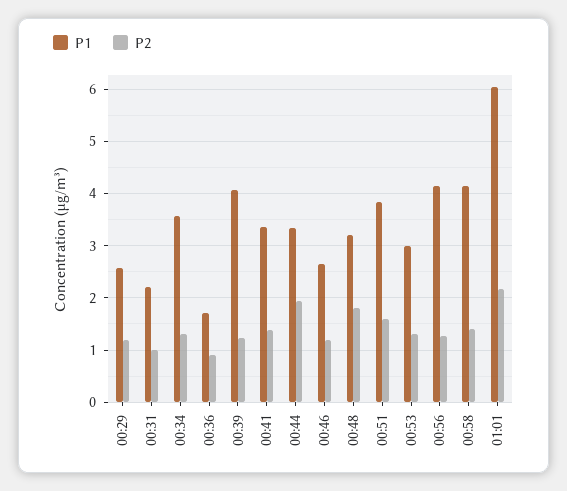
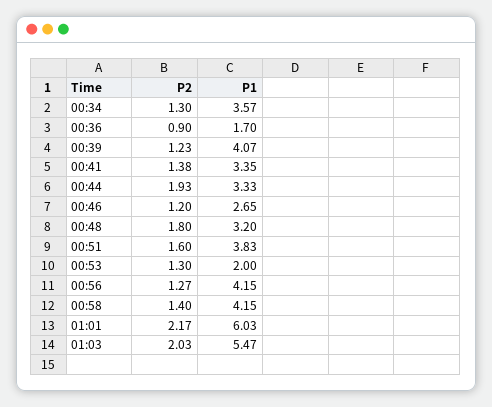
P1, 00:29: 2.6 -> none
P2, 00:29: 1.2 -> none
P1, 00:31: 2.2 -> none
P2, 00:31: 1 -> none
P1, 00:53: 3 -> 2
P2, 01:03: none -> 2.03
P1, 01:03: none -> 5.47

